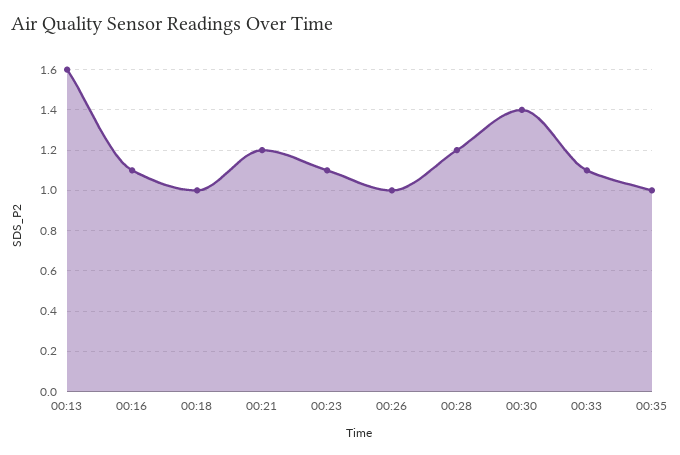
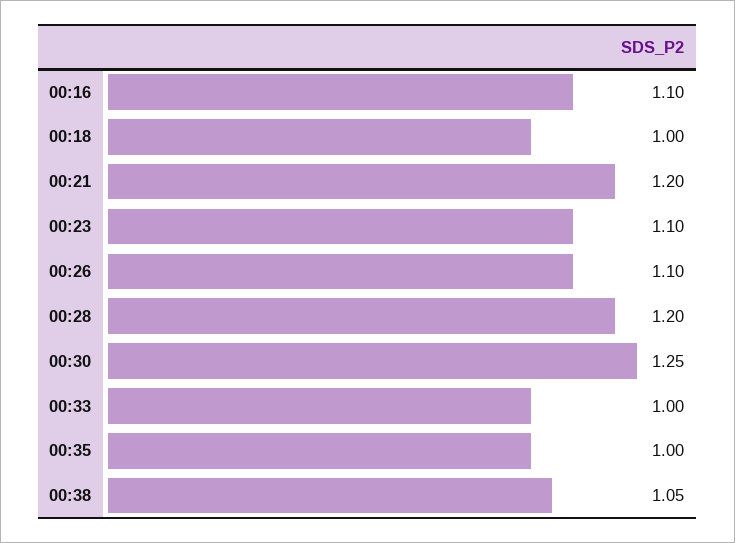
00:13: 1.6 -> none
00:26: 1 -> 1.1
00:30: 1.4 -> 1.25
00:33: 1.1 -> 1
00:38: none -> 1.05

